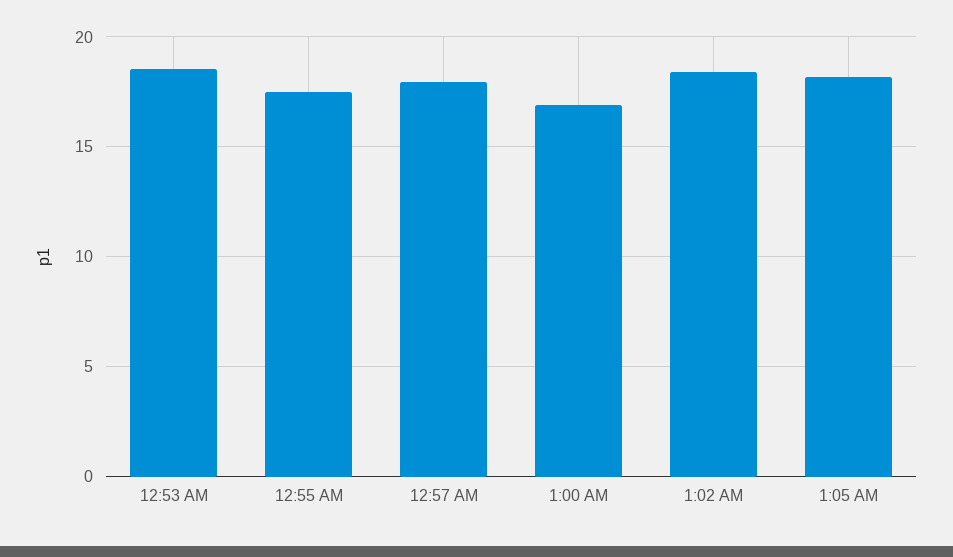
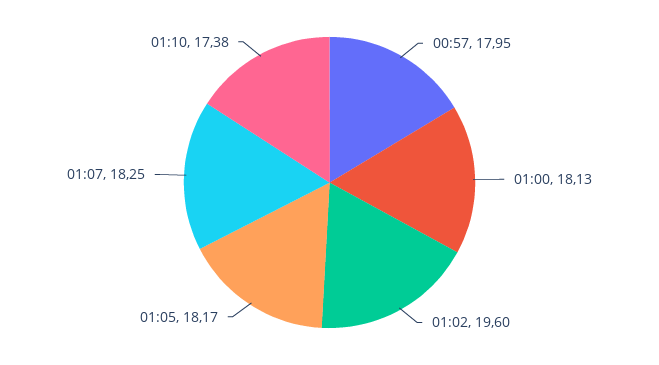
12:53 AM: 18.5 -> none
12:55 AM: 17.5 -> none
1:00 AM: 17 -> 18.13
1:02 AM: 18.5 -> 19.6
01:07: none -> 18.25
01:10: none -> 17.38

